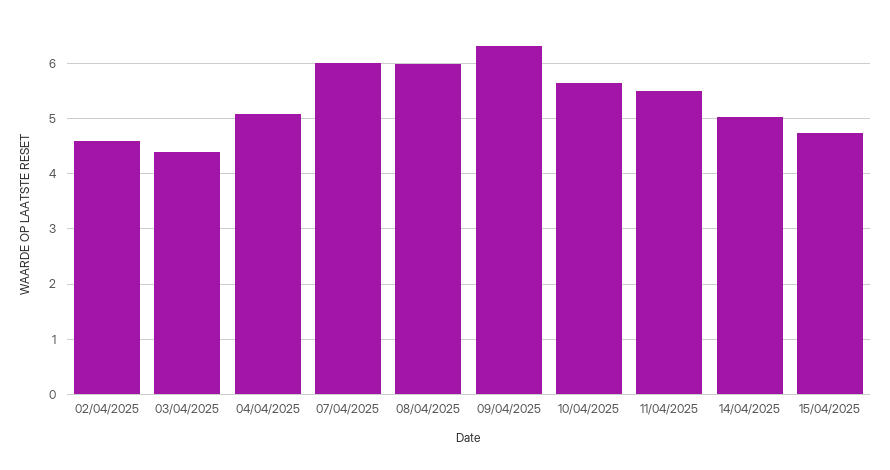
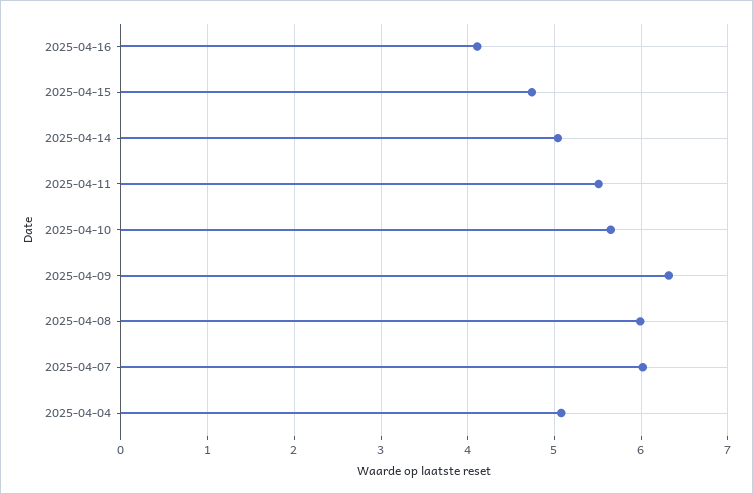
02/04/2025: 4.6 -> none
03/04/2025: 4.4 -> none
2025-04-16: none -> 4.1

